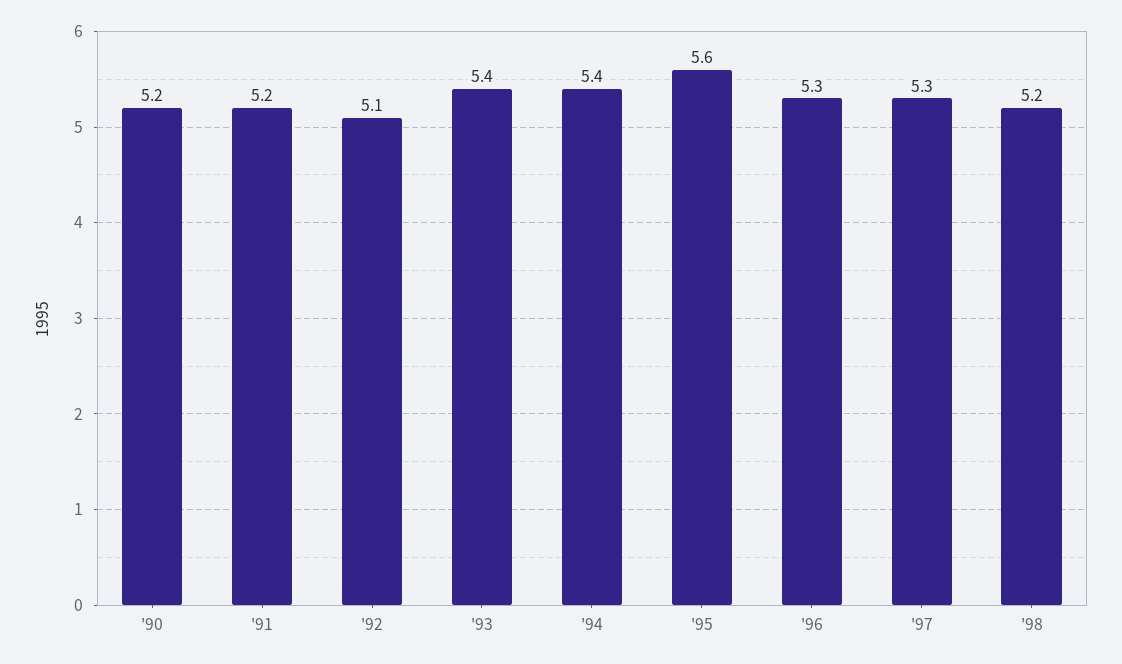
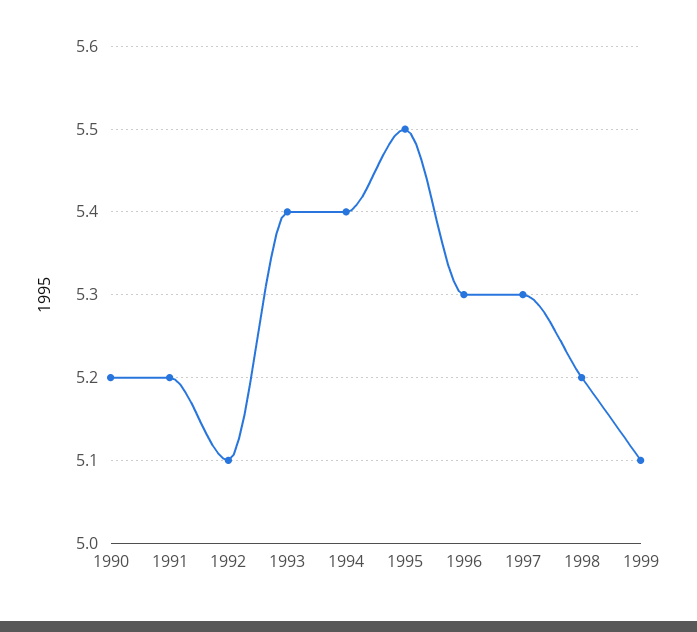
'95: 5.6 -> 5.5
1999: none -> 5.1

